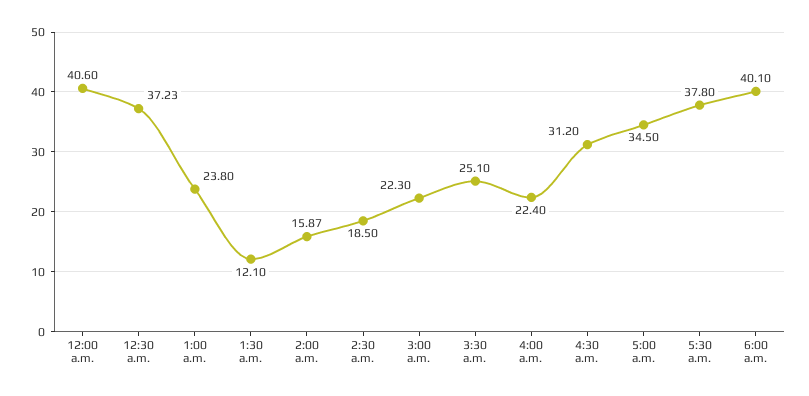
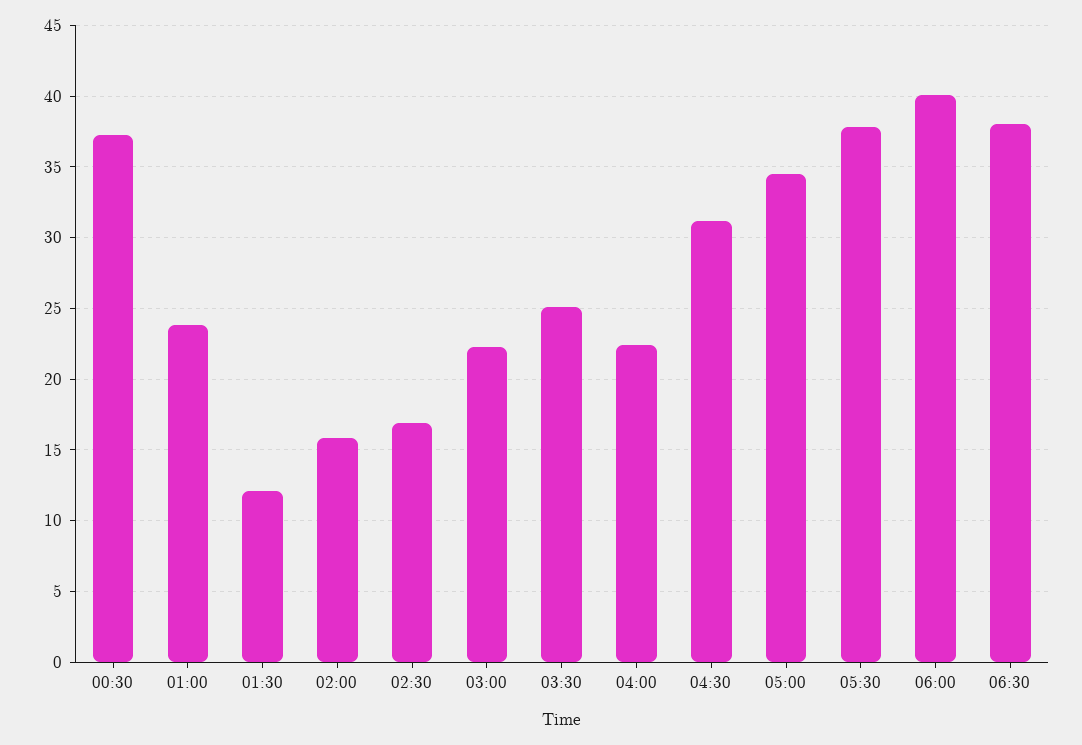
12:00 a.m.: 40.6 -> none
2:30 a.m.: 18.5 -> 17
06:30: none -> 38

